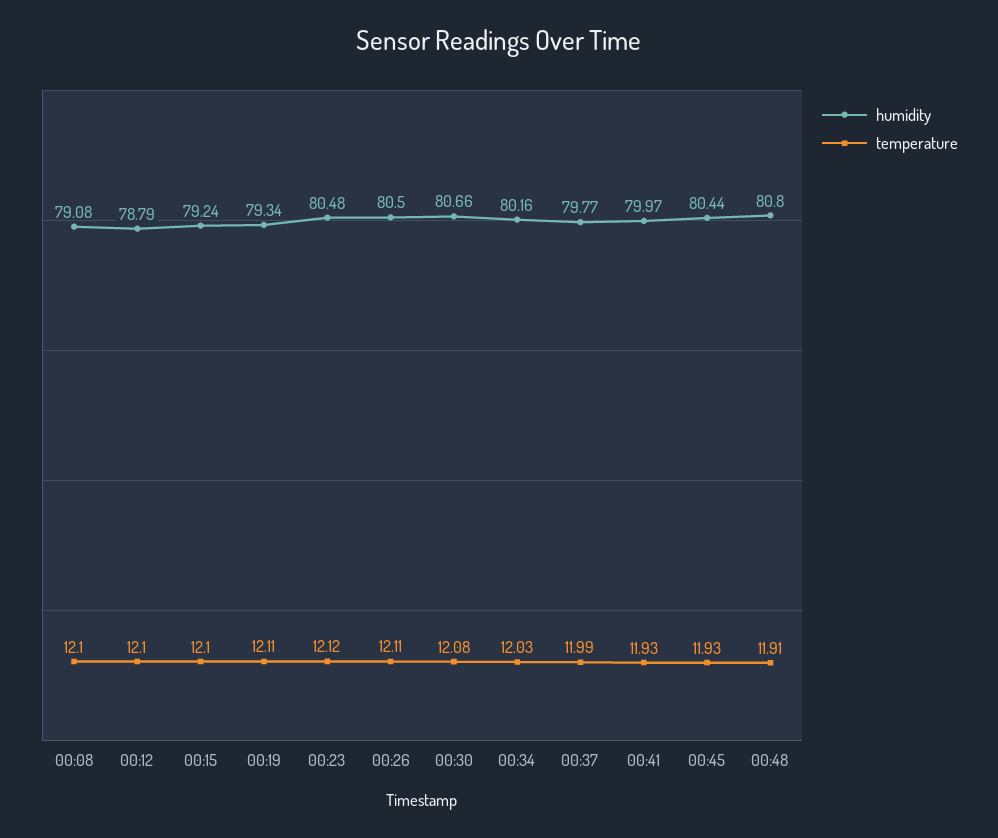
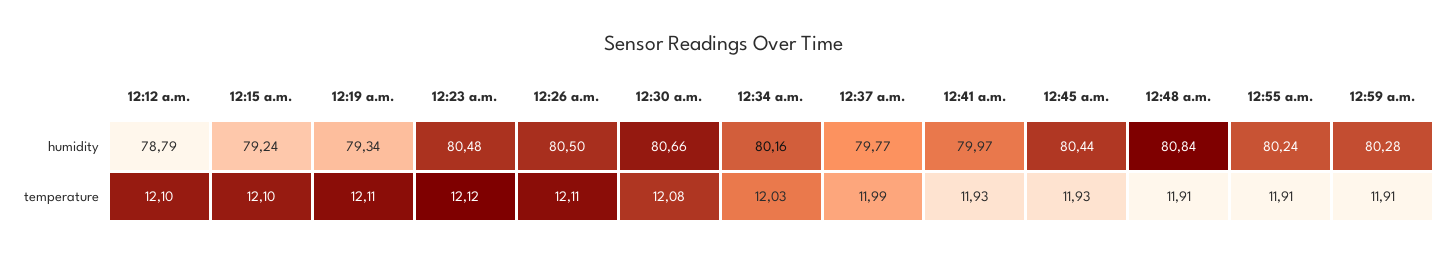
humidity, 00:08: 79.08 -> none
temperature, 00:08: 12.1 -> none
humidity, 00:48: 80.8 -> 80.84
humidity, 12:55 a.m.: none -> 80.24
humidity, 12:59 a.m.: none -> 80.28
temperature, 12:55 a.m.: none -> 11.91
temperature, 12:59 a.m.: none -> 11.91

